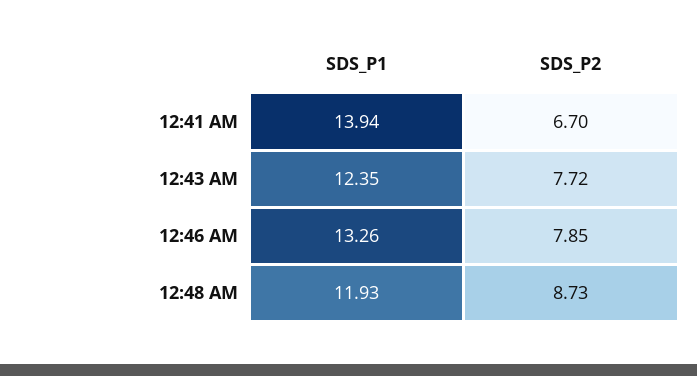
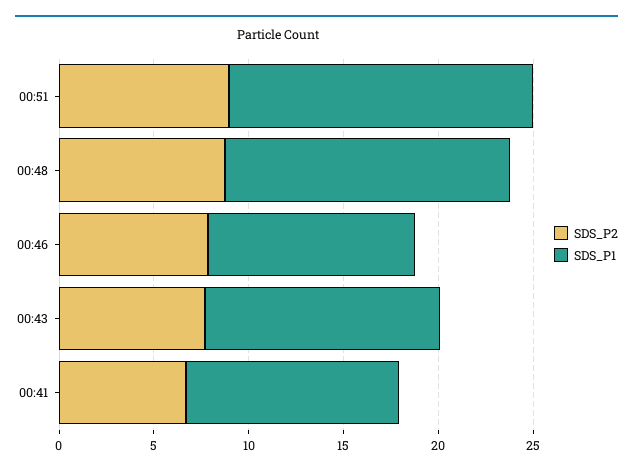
SDS_P1, 12:41 AM: 13.94 -> 11
SDS_P1, 12:46 AM: 13.26 -> 11
SDS_P1, 12:48 AM: 11.93 -> 15
SDS_P2, 00:51: none -> 9
SDS_P1, 00:51: none -> 16

